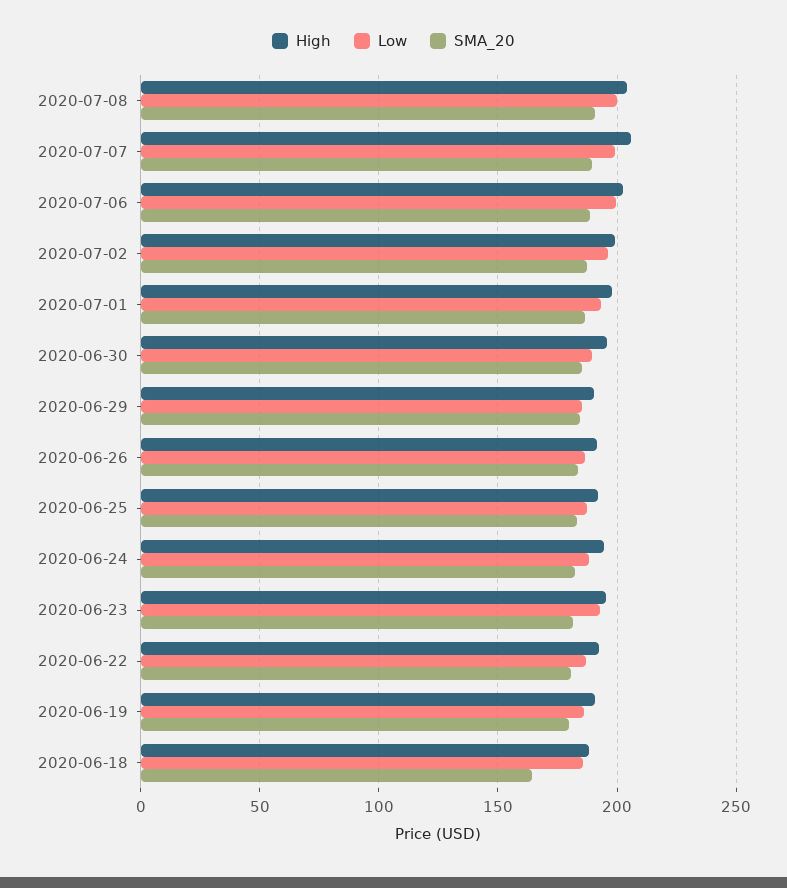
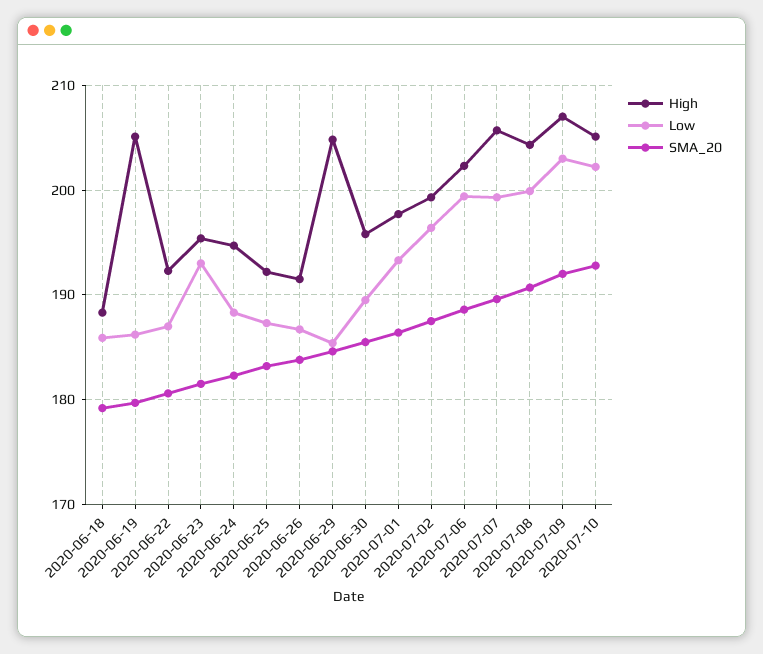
High, 2020-06-29: 190 -> 205
High, 2020-06-19: 190 -> 205
SMA_20, 2020-06-18: 165 -> 179
High, 2020-07-09: none -> 207
Low, 2020-07-09: none -> 203
SMA_20, 2020-07-09: none -> 192
High, 2020-07-10: none -> 205
Low, 2020-07-10: none -> 202
SMA_20, 2020-07-10: none -> 193

